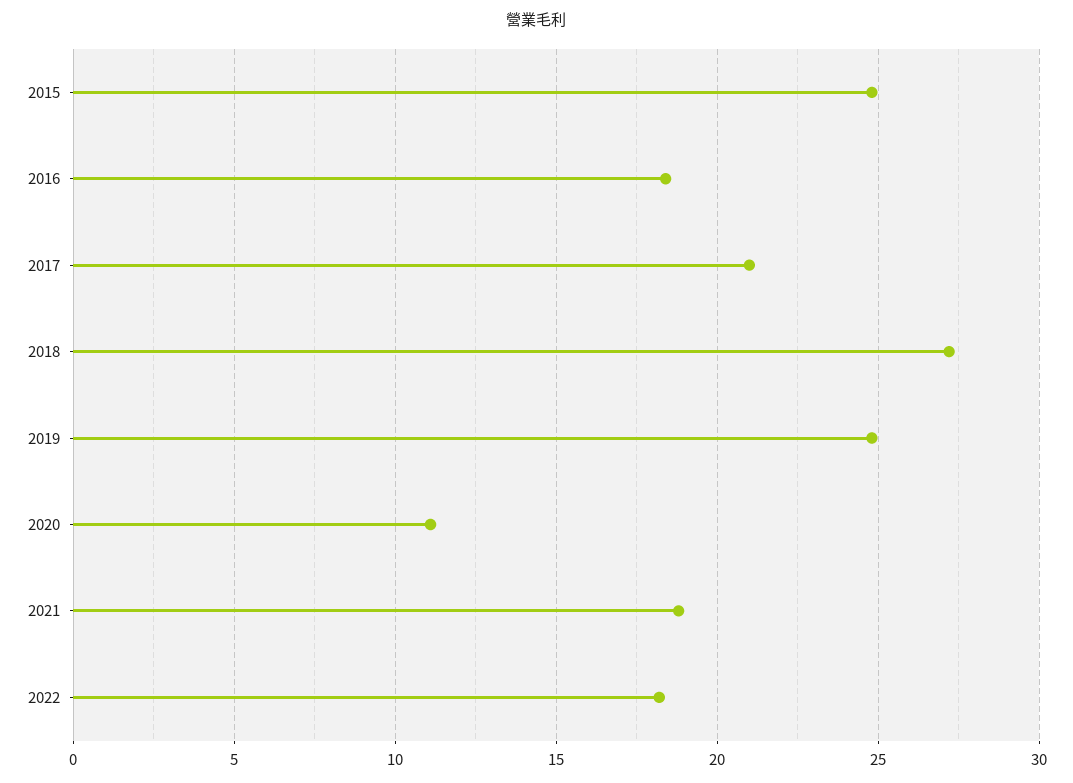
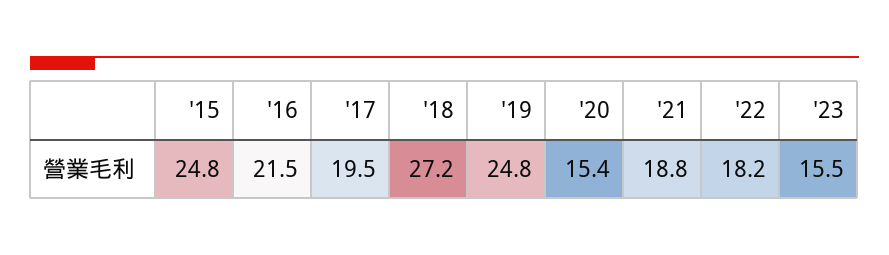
2016: 18.5 -> 21.5
2017: 21 -> 19.5
2020: 11 -> 15.4
'23: none -> 15.5

